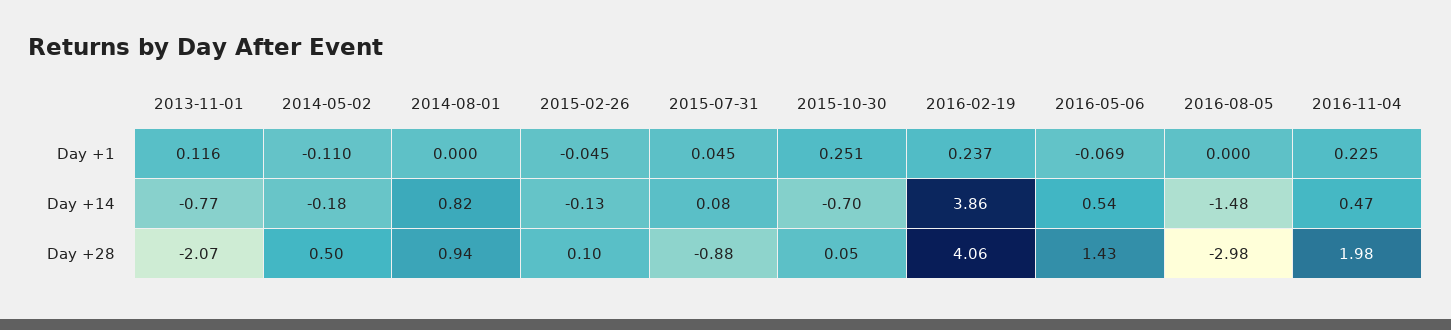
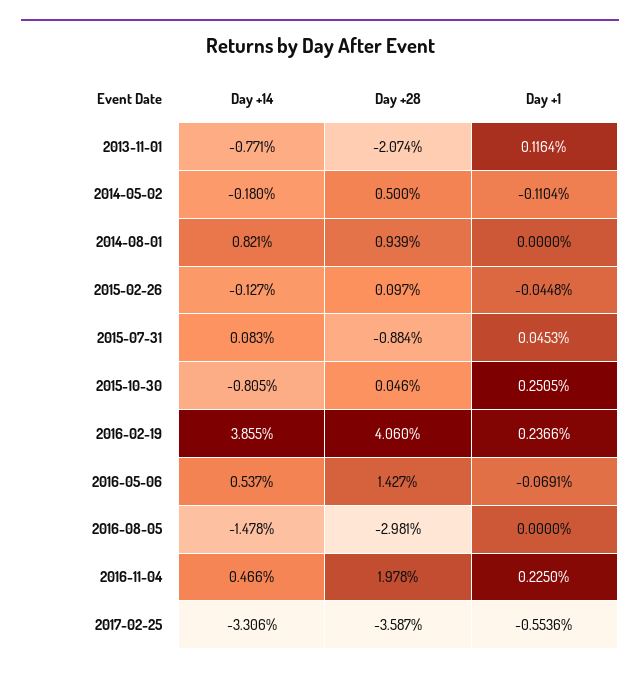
2015-10-30, Day +14: -0.7 -> -0.805
2017-02-25, Day +14: none -> -3.306
2017-02-25, Day +28: none -> -3.587
2017-02-25, Day +1: none -> -0.5536

